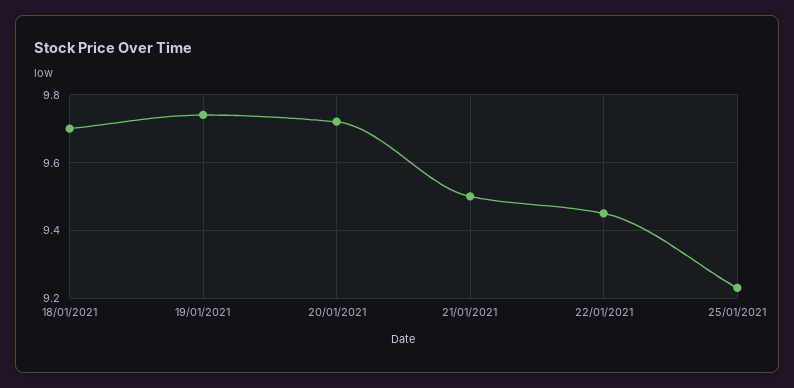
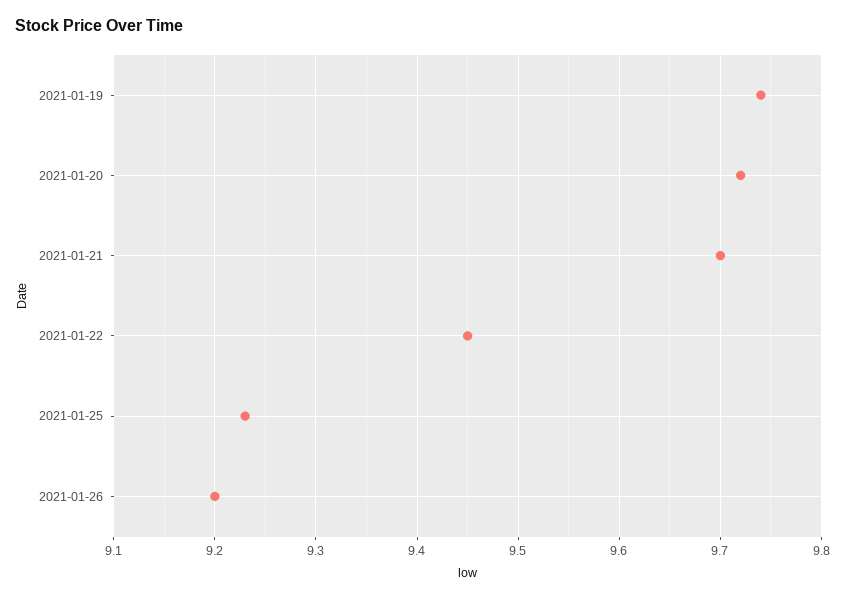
18/01/2021: 9.7 -> none
21/01/2021: 9.5 -> 9.7
2021-01-26: none -> 9.2

